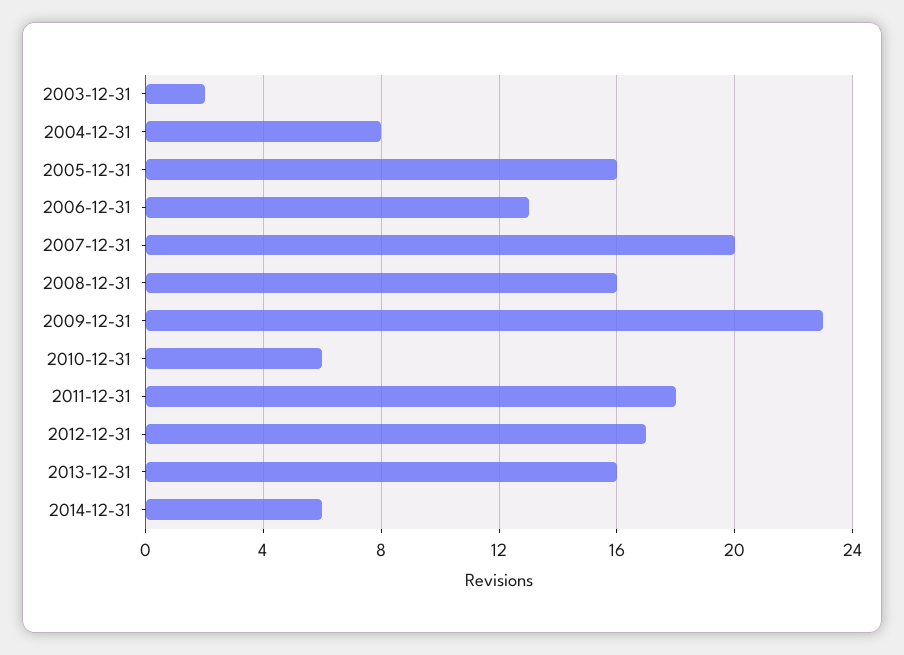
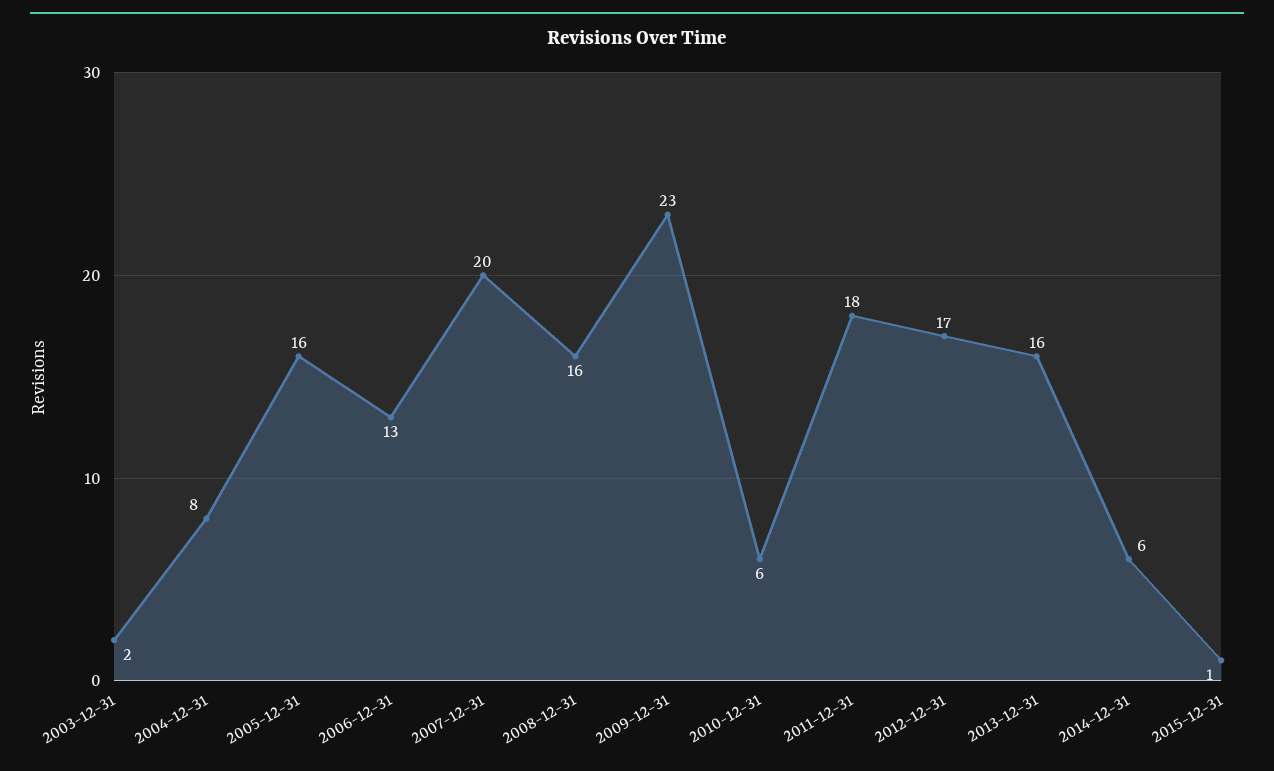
2015-12-31: none -> 1

